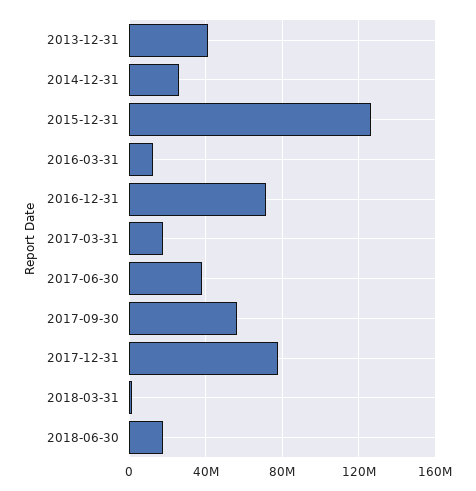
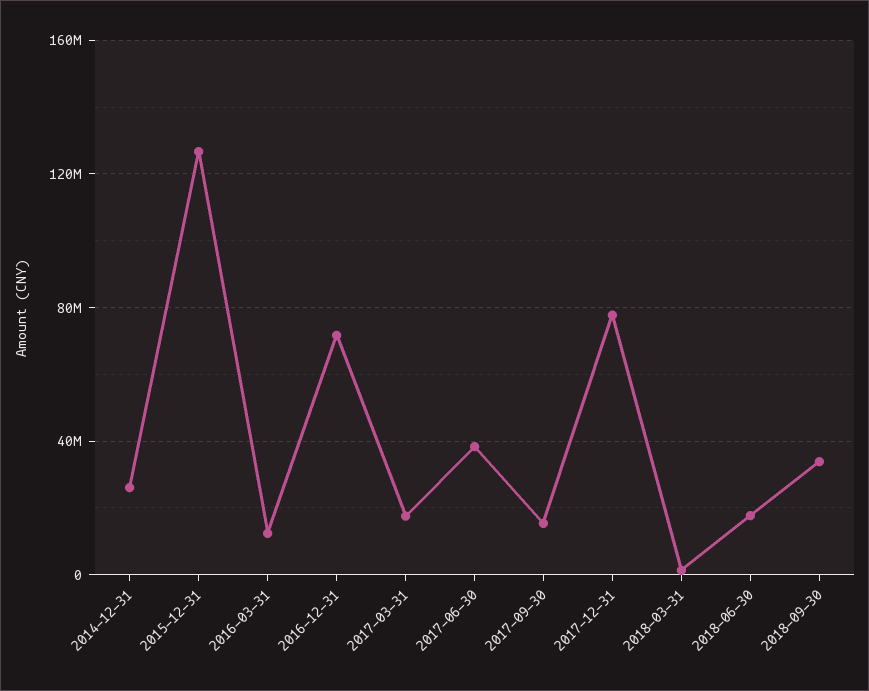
2013-12-31: 40000000 -> none
2017-09-30: 55000000 -> 15000000
2018-09-30: none -> 35000000

